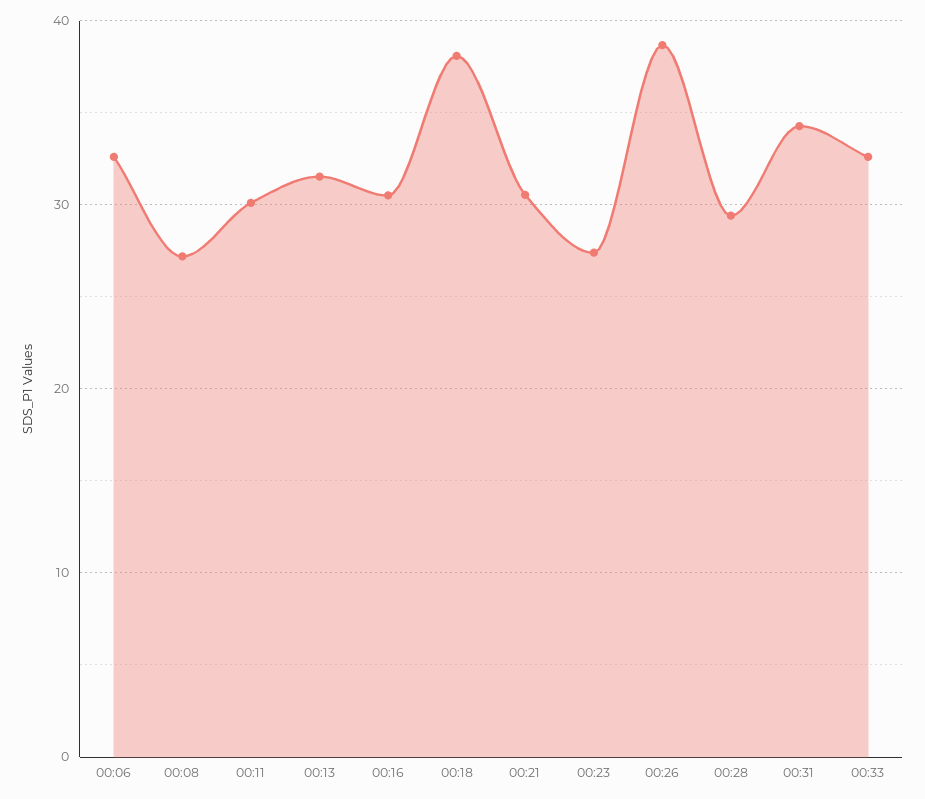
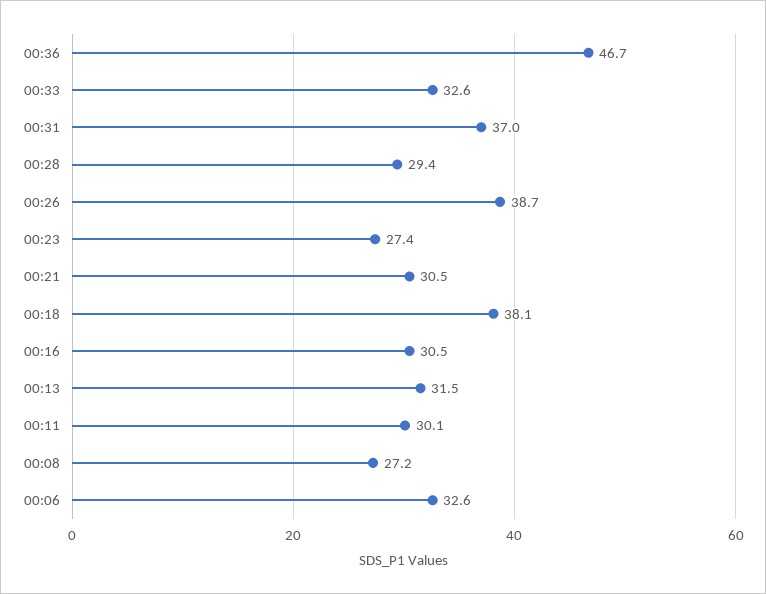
00:31: 34 -> 37
00:36: none -> 46.7

